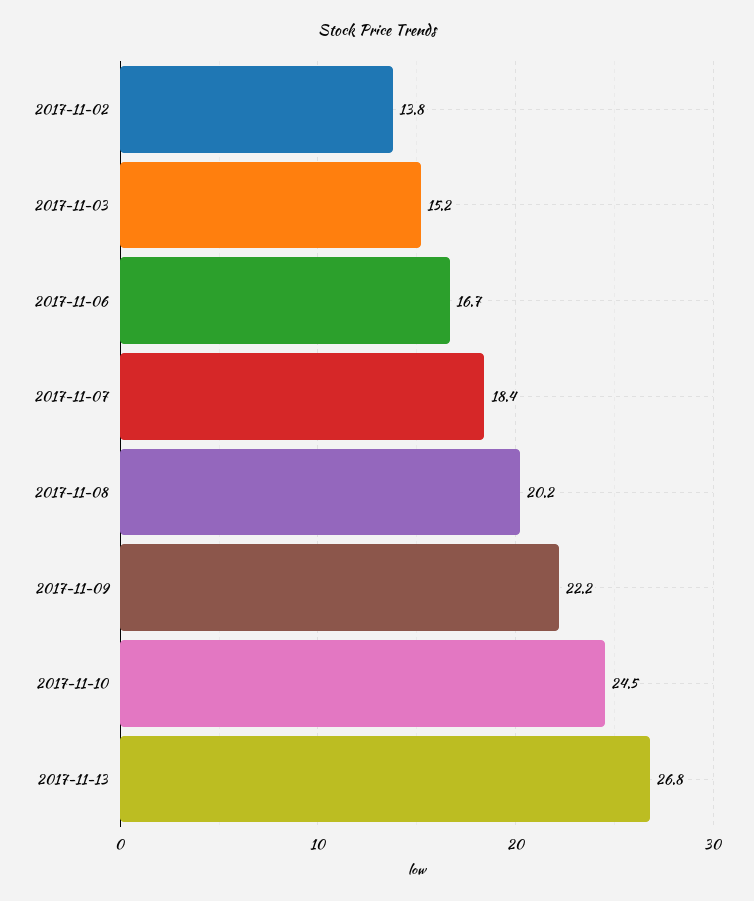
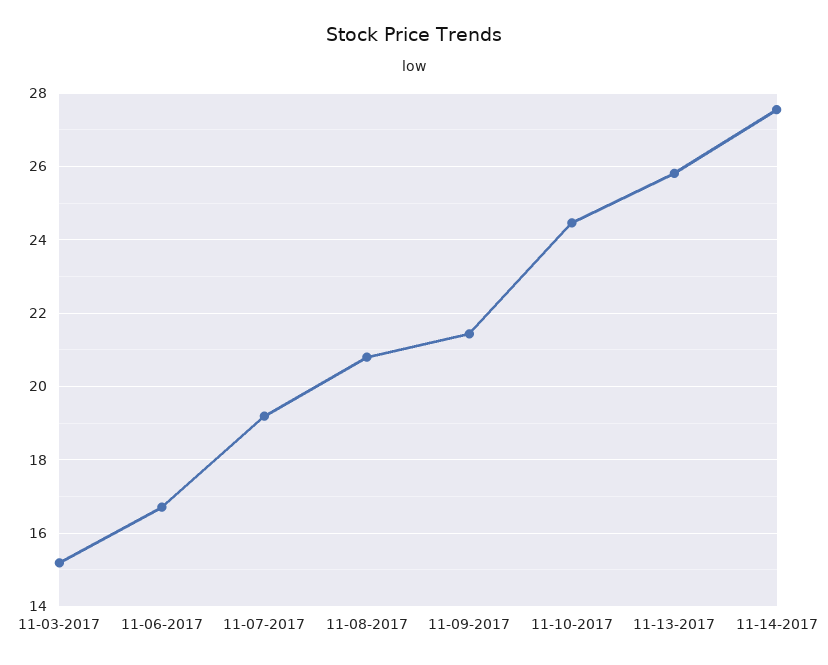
2017-11-02: 13.8 -> none
2017-11-07: 18.4 -> 19.2
2017-11-08: 20.2 -> 20.8
2017-11-09: 22.2 -> 21.4
2017-11-13: 26.8 -> 25.8
11-14-2017: none -> 27.6

